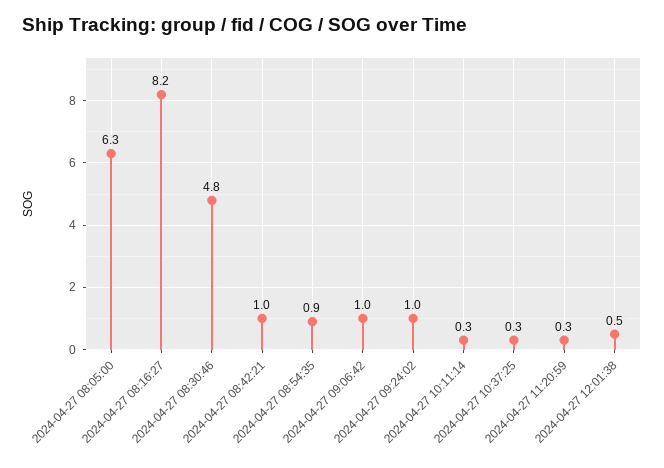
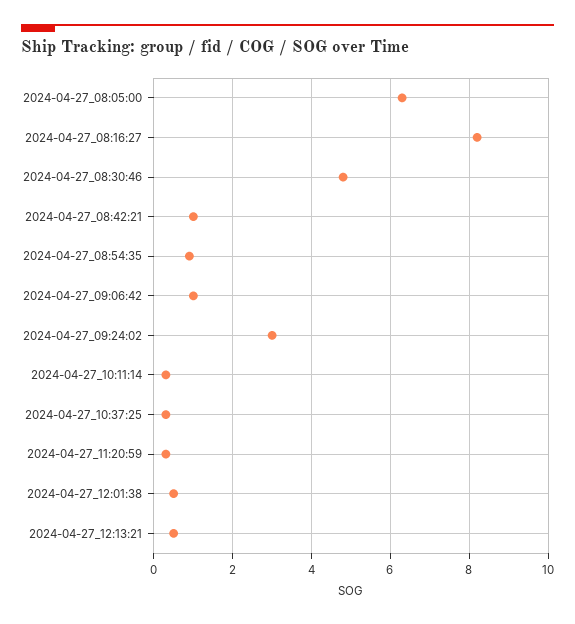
2024-04-27 09:24:02: 1 -> 3
2024-04-27_12:13:21: none -> 0.5

